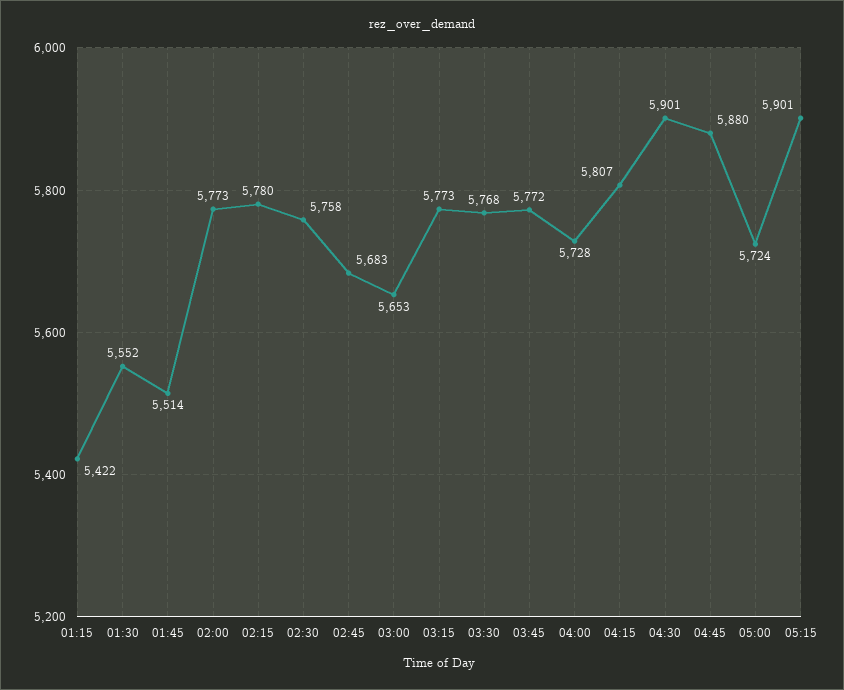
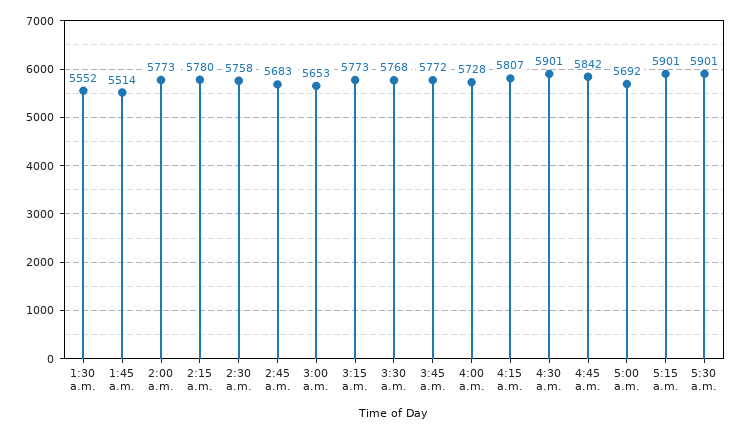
01:15: 5422 -> none
04:45: 5880 -> 5842
05:00: 5724 -> 5692
5:30 a.m.: none -> 5901

